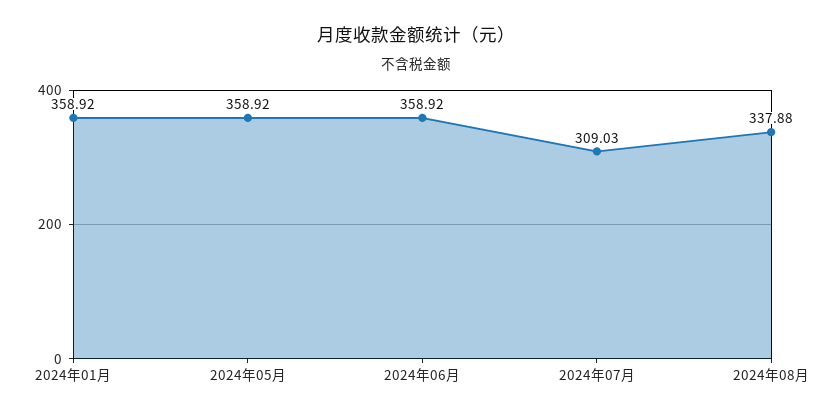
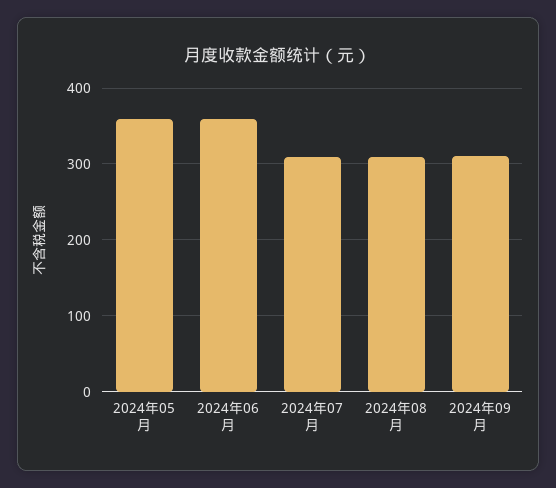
2024年01月: 358.92 -> none
2024年08月: 337.88 -> 310
2024年09月: none -> 310

